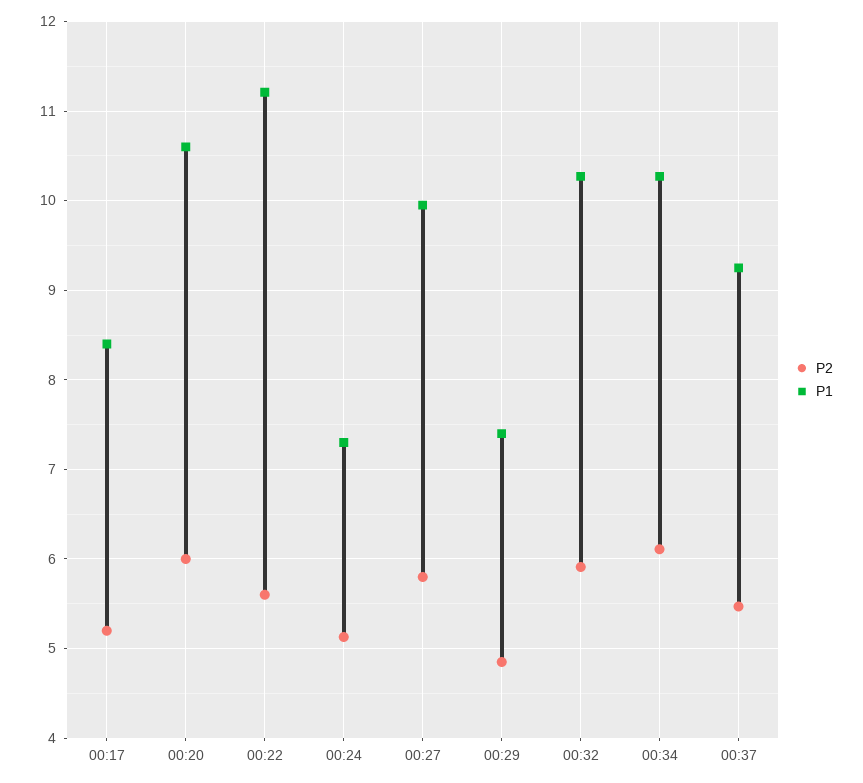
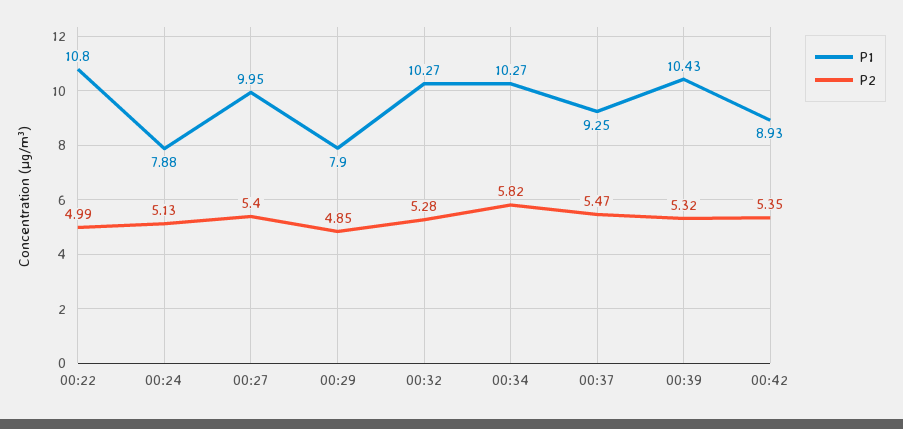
P2, 00:17: 5.2 -> none
P1, 00:17: 8.4 -> none
P2, 00:20: 6 -> none
P1, 00:20: 10.6 -> none
P2, 00:22: 5.6 -> 4.99
P1, 00:22: 11.2 -> 10.8
P1, 00:24: 7.3 -> 7.88
P2, 00:27: 5.8 -> 5.4
P1, 00:29: 7.4 -> 7.9
P2, 00:32: 5.9 -> 5.28
P2, 00:34: 6.1 -> 5.82
P1, 00:39: none -> 10.43
P2, 00:39: none -> 5.32
P1, 00:42: none -> 8.93
P2, 00:42: none -> 5.35

